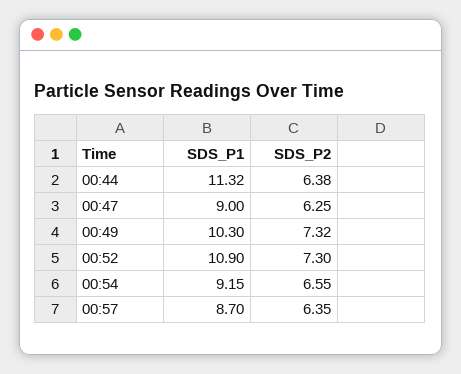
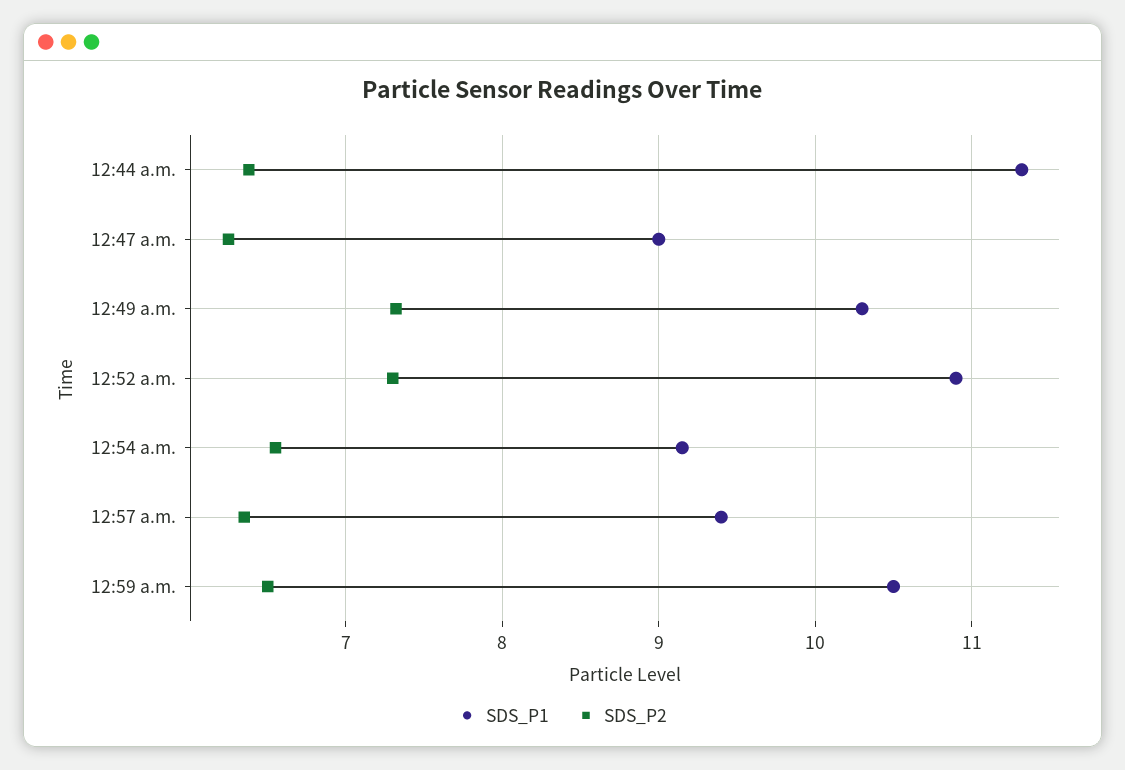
SDS_P1, 00:57: 8.7 -> 9.4
SDS_P1, 12:59 a.m.: none -> 10.5
SDS_P2, 12:59 a.m.: none -> 6.5

